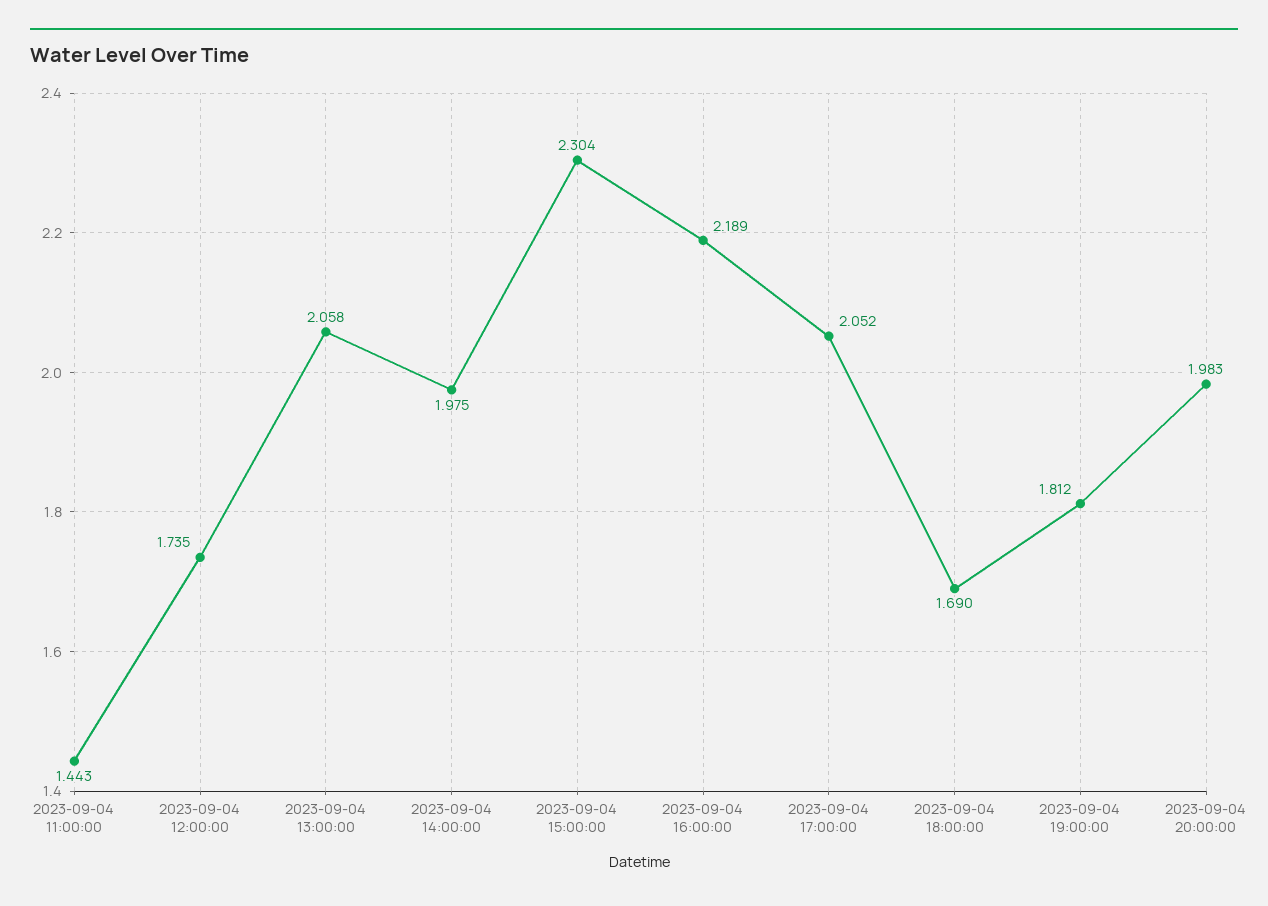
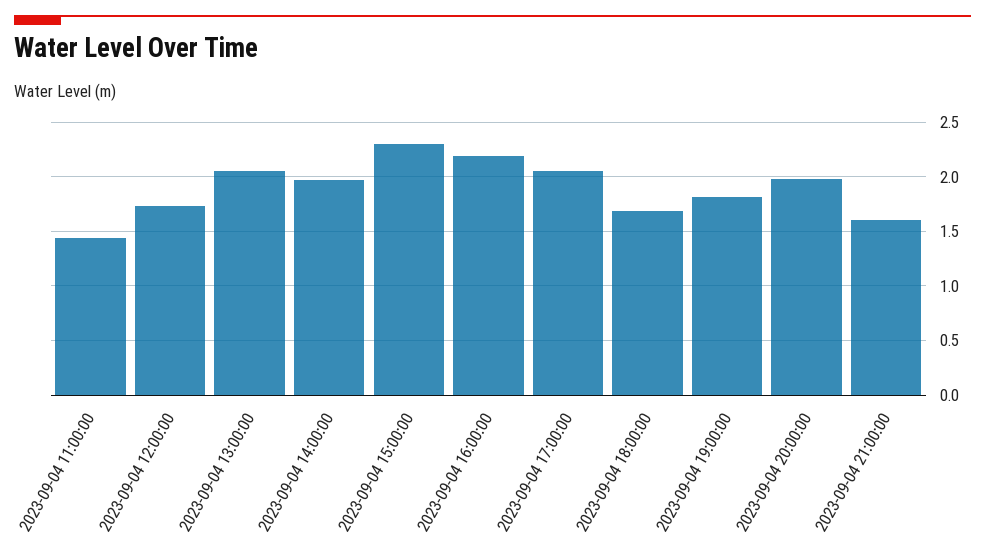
2023-09-04 21:00:00: none -> 1.6

